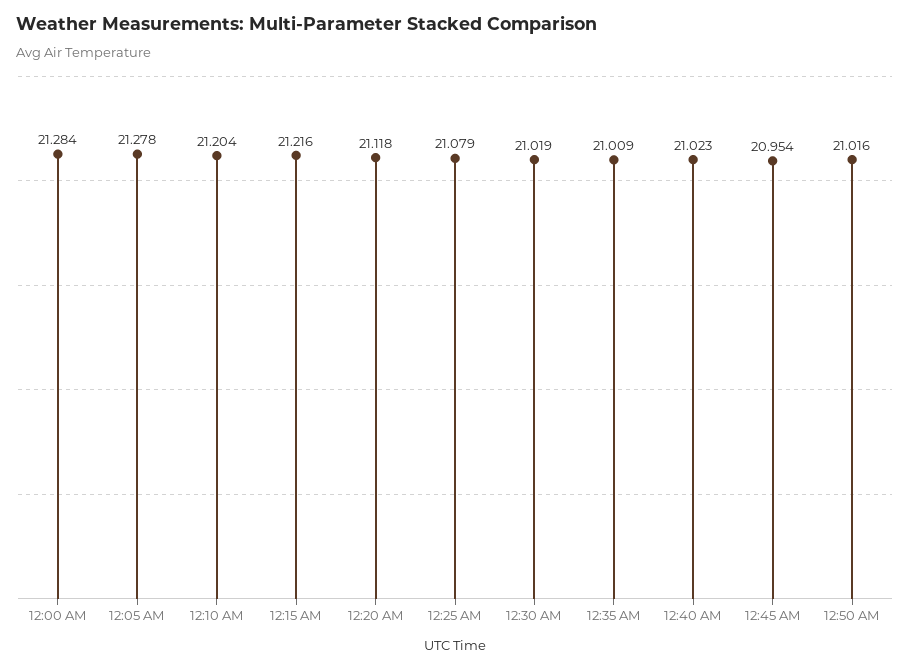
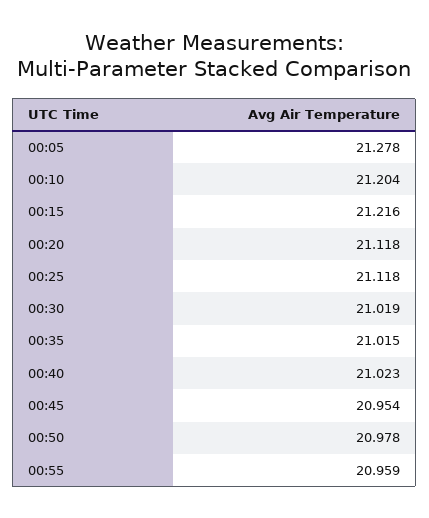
12:00 AM: 21.284 -> none
12:25 AM: 21.079 -> 21.118
12:35 AM: 21.009 -> 21.015
12:50 AM: 21.016 -> 20.978
00:55: none -> 20.959

